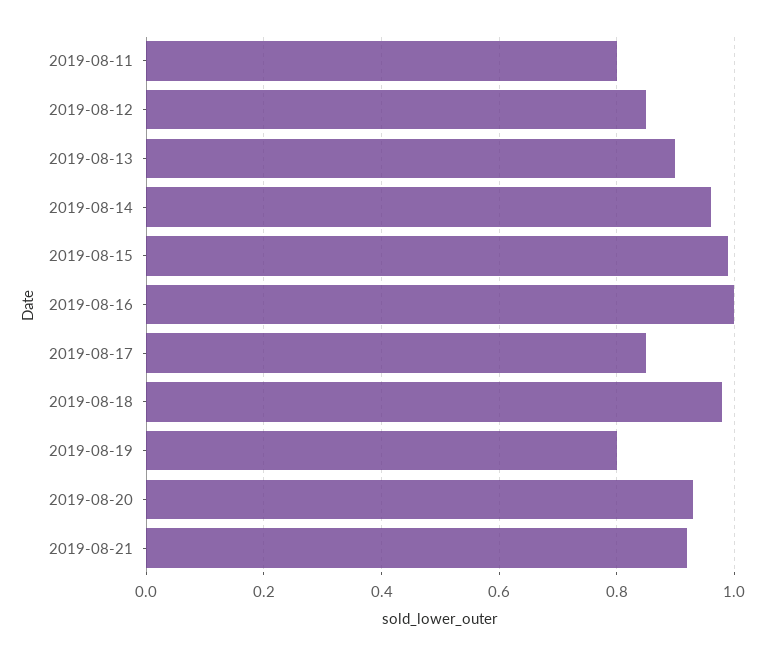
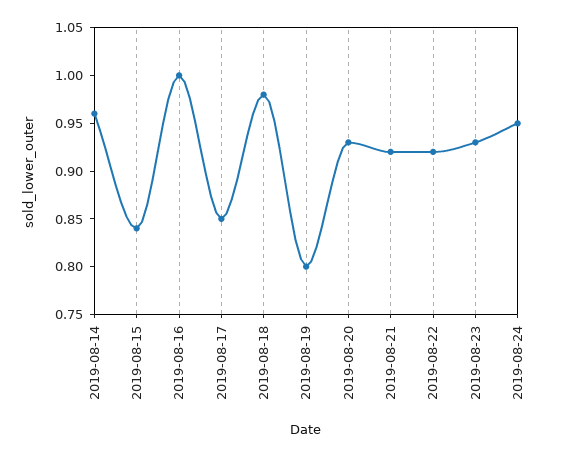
2019-08-11: 0.8 -> none
2019-08-12: 0.85 -> none
2019-08-13: 0.9 -> none
2019-08-15: 1 -> 0.84
2019-08-22: none -> 0.92
2019-08-23: none -> 0.93
2019-08-24: none -> 0.95

